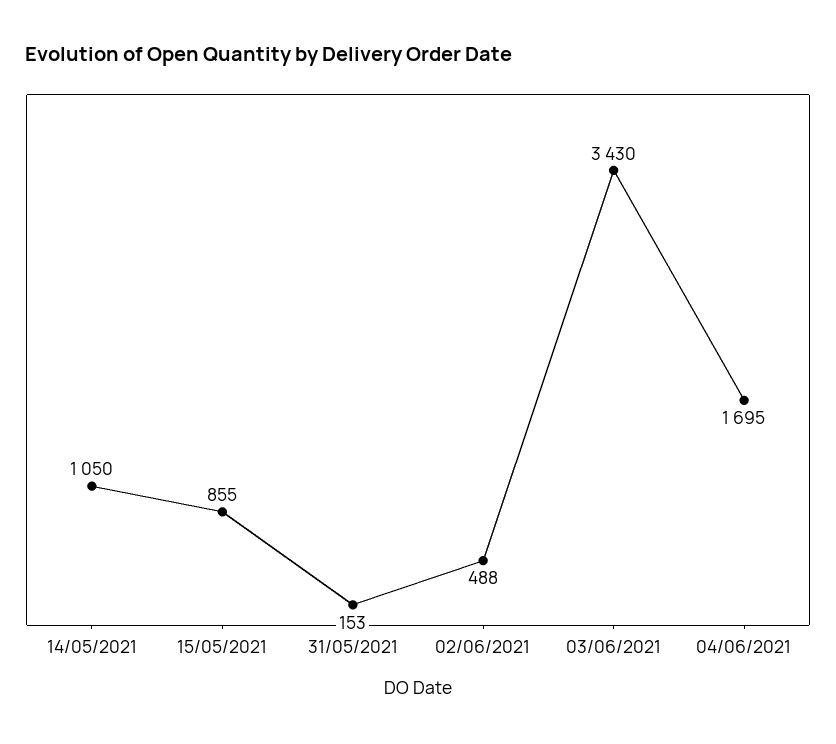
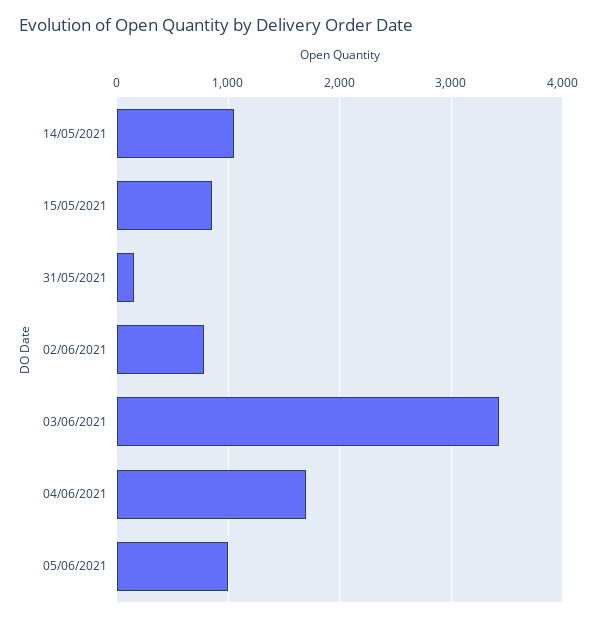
02/06/2021: 488 -> 800
05/06/2021: none -> 1000

